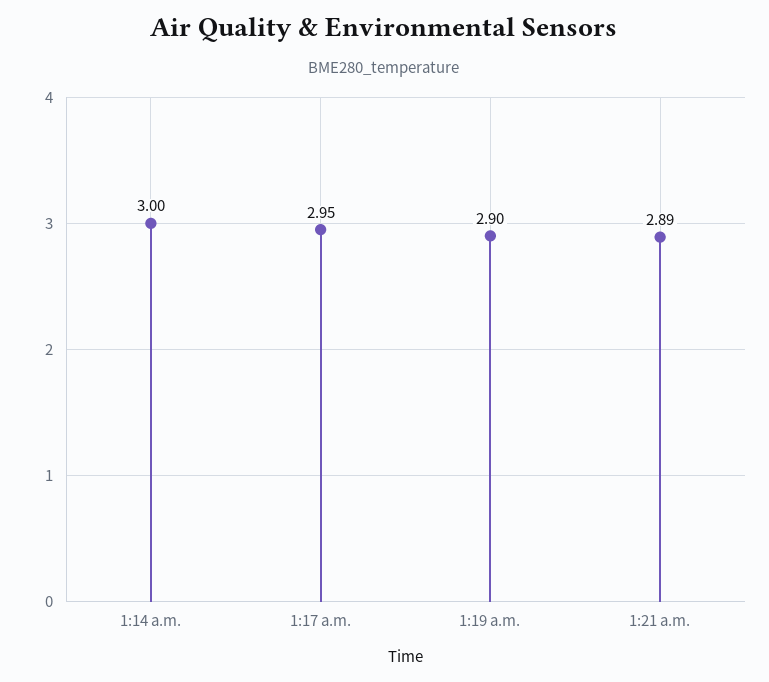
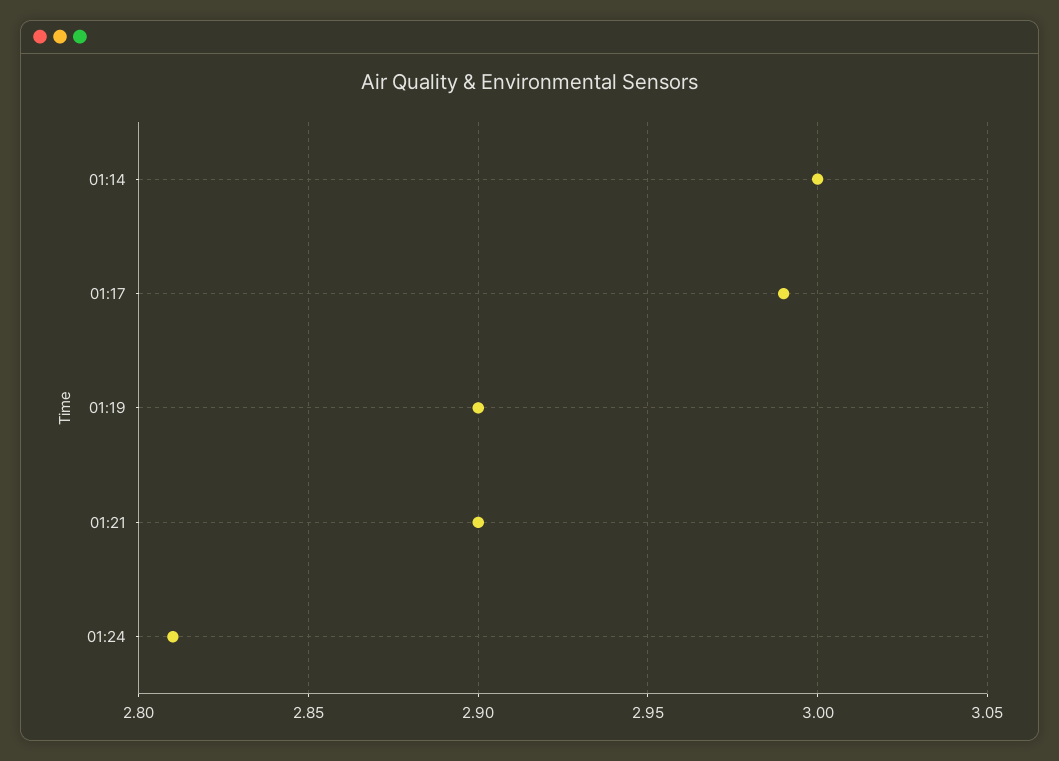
1:17 a.m.: 2.95 -> 2.99
1:21 a.m.: 2.89 -> 2.9
01:24: none -> 2.81

